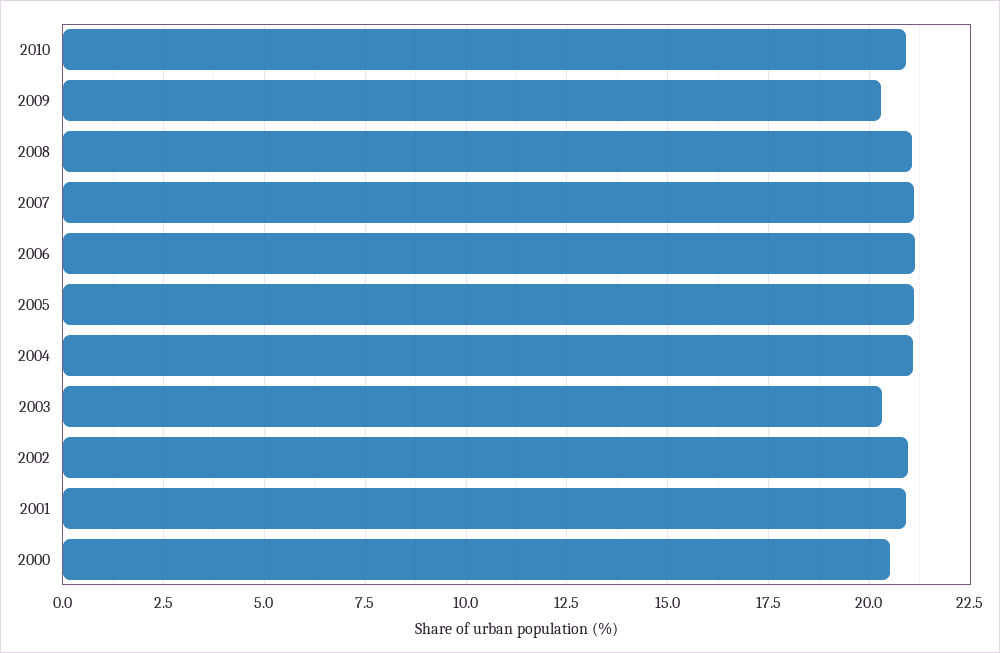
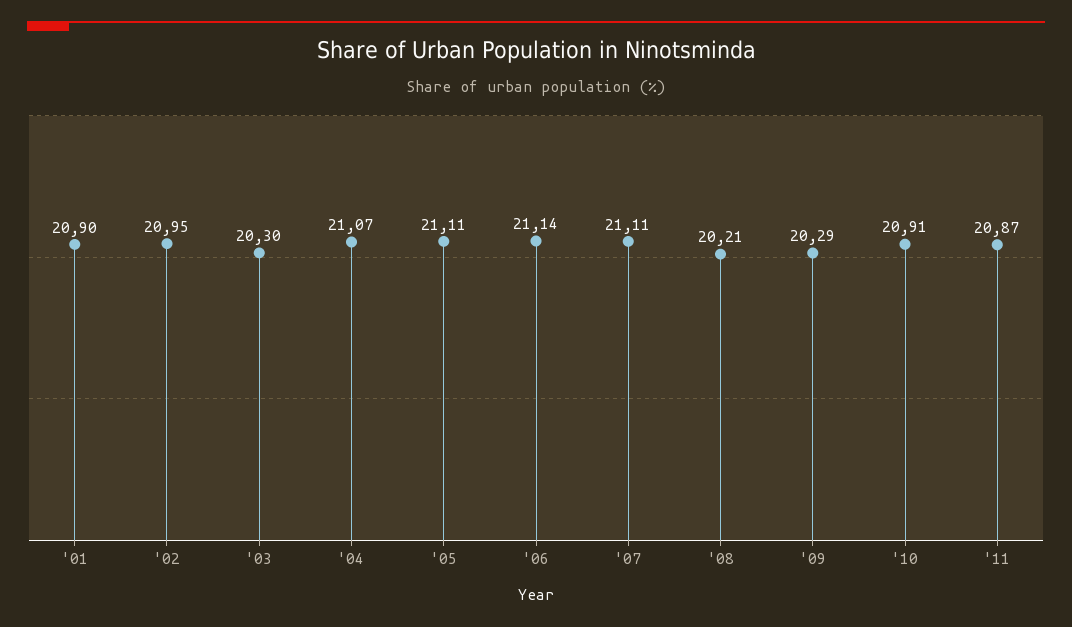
2008: 21 -> 20.21
2000: 20.5 -> none
'11: none -> 20.87

